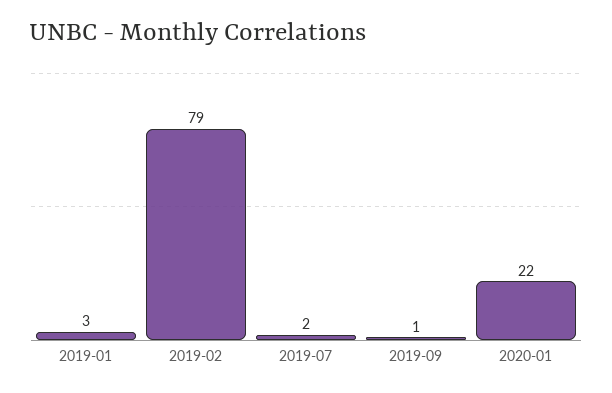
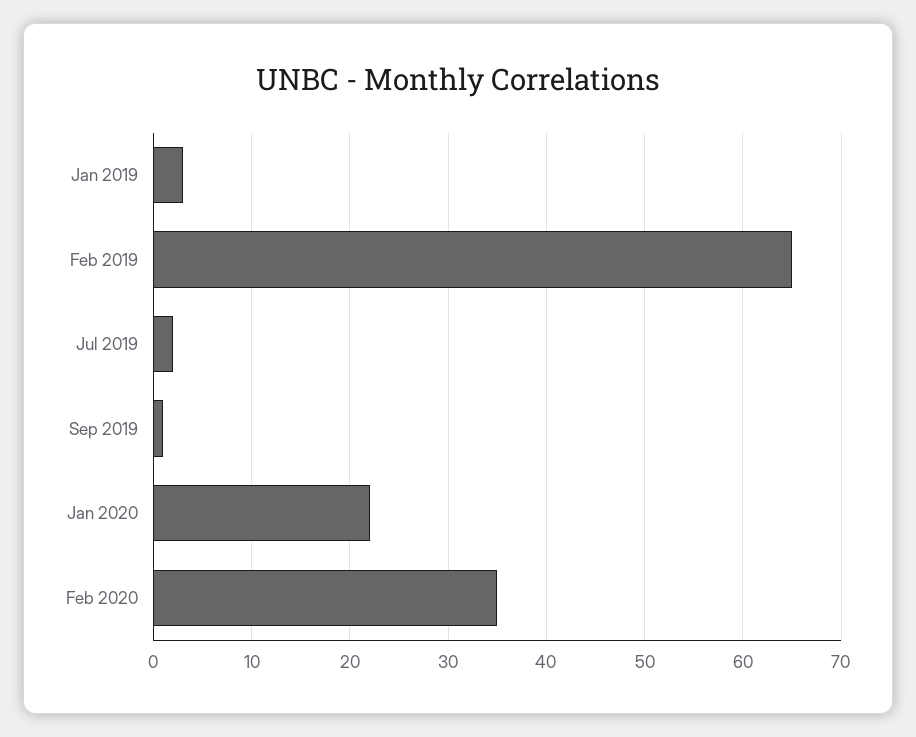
2019-02: 79 -> 65
Feb 2020: none -> 35

